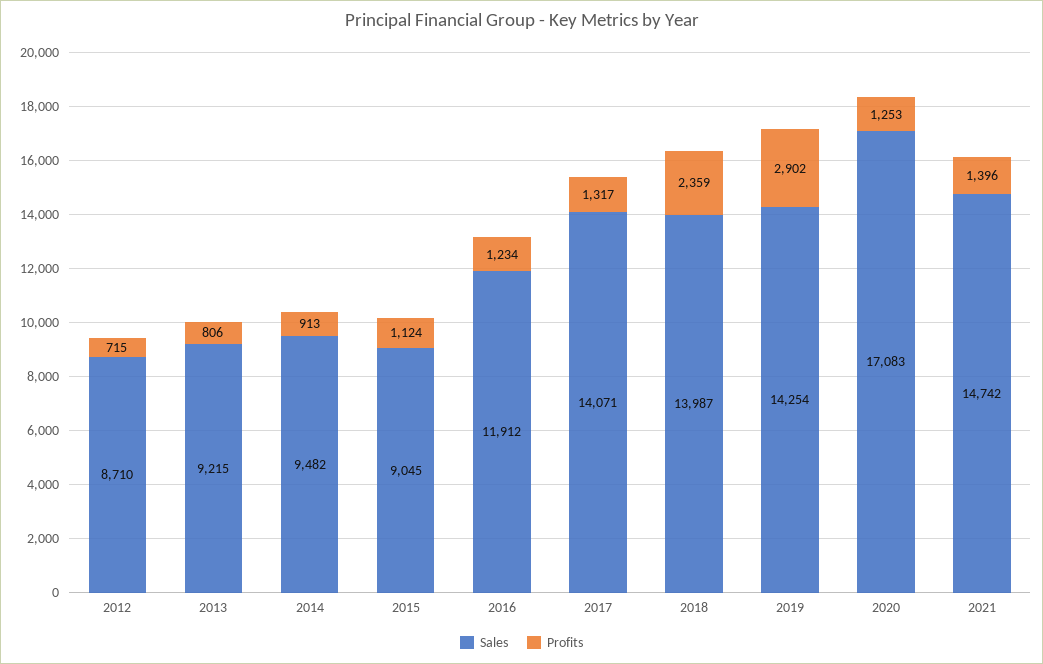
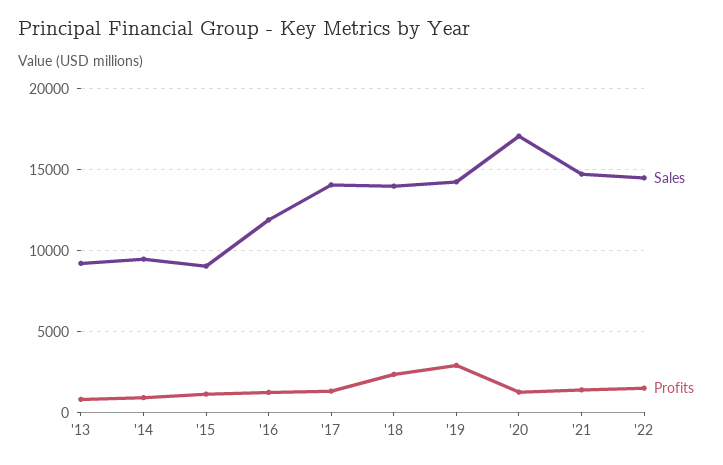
Sales, 2012: 8710 -> none
Profits, 2012: 715 -> none
Sales, '22: none -> 14500
Profits, '22: none -> 1500

